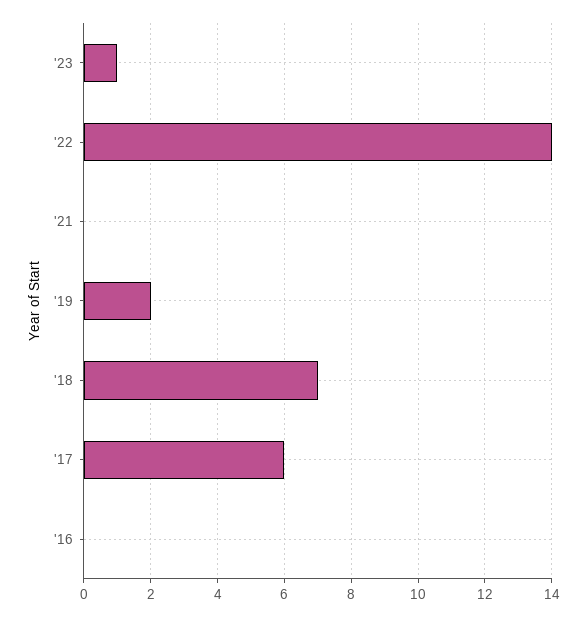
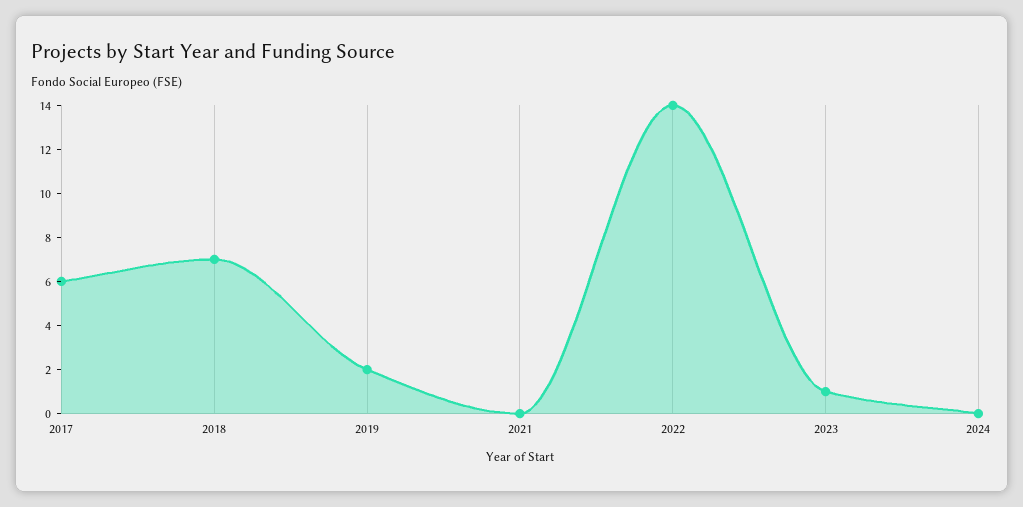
'16: 0 -> none
2024: none -> 0

